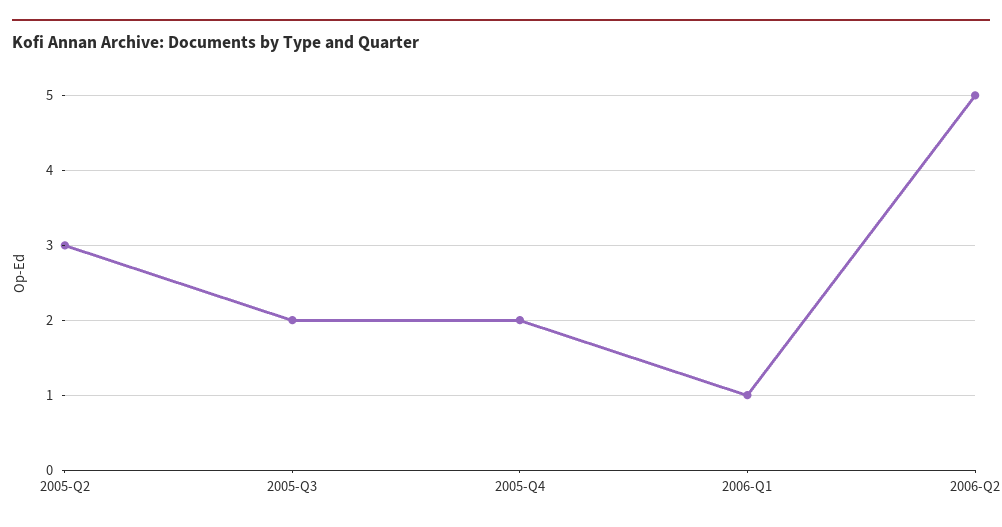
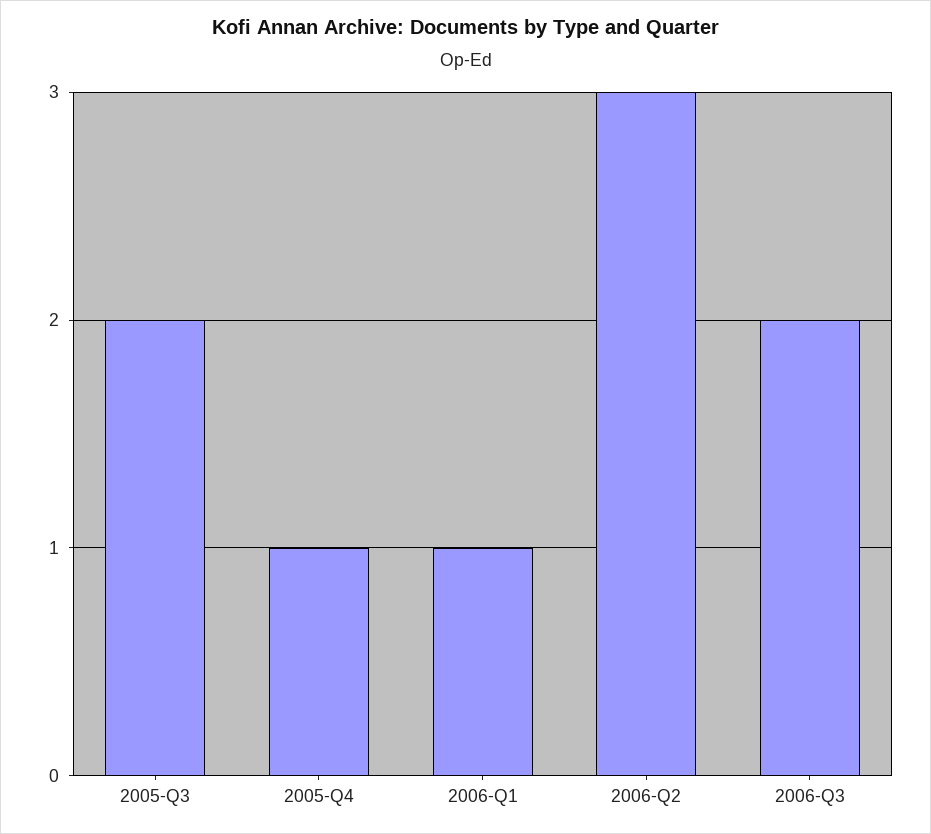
2005-Q2: 3 -> none
2005-Q4: 2 -> 1
2006-Q2: 5 -> 3
2006-Q3: none -> 2

